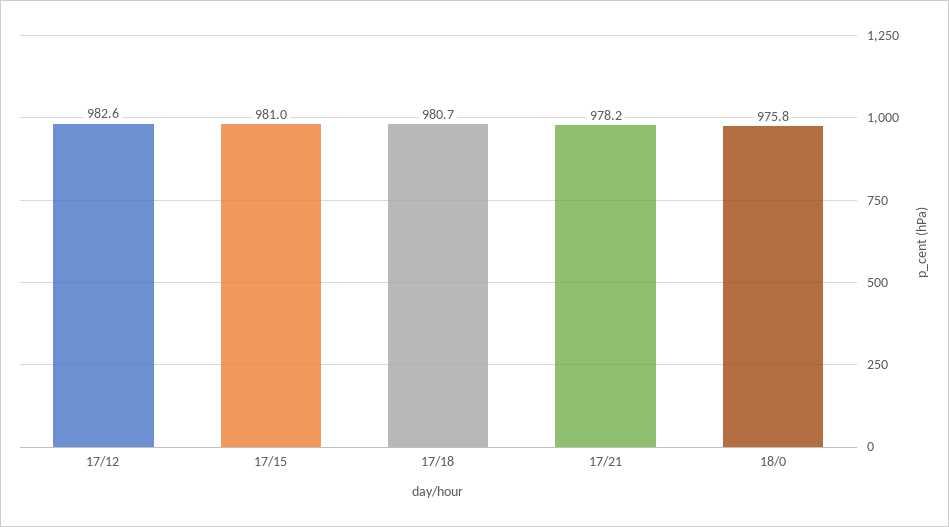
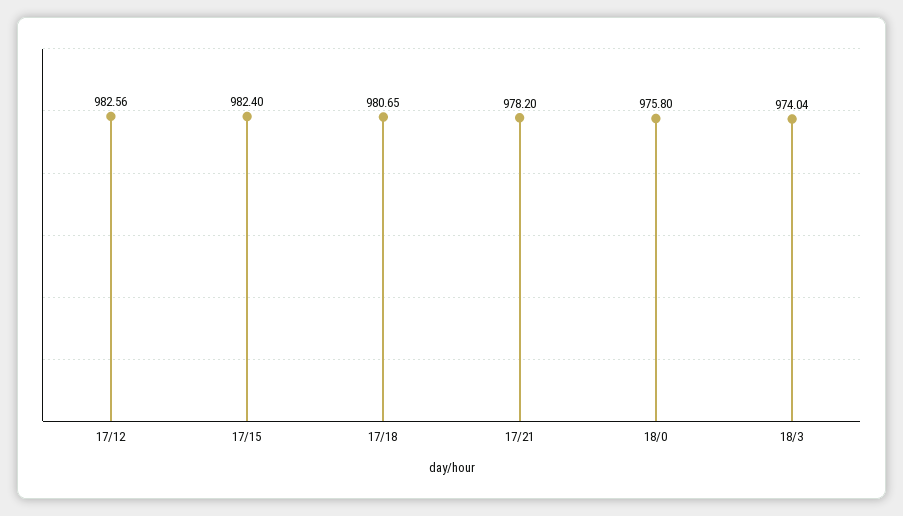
17/15: 981 -> 982.4
18/3: none -> 974.04

